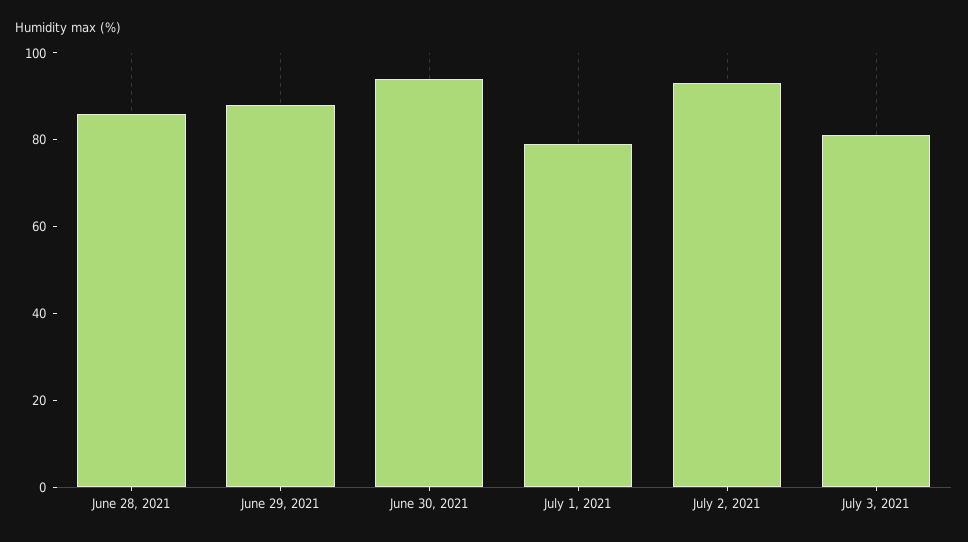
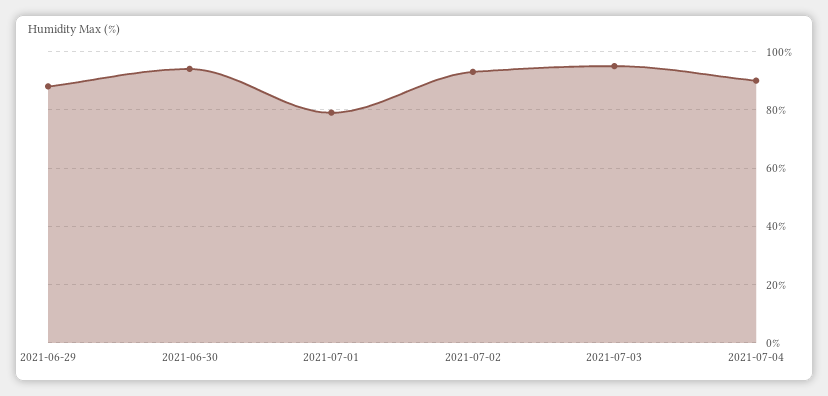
June 28, 2021: 85 -> none
July 3, 2021: 80 -> 95
2021-07-04: none -> 90

